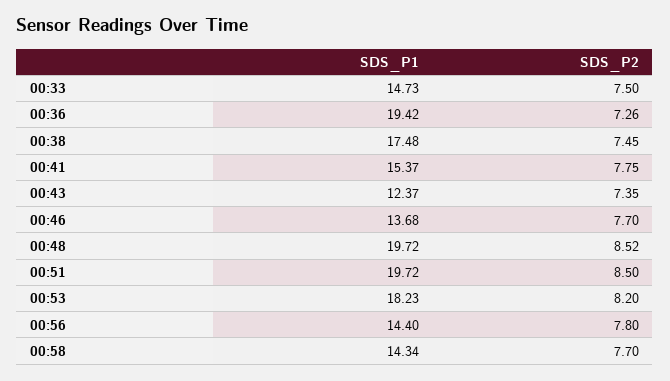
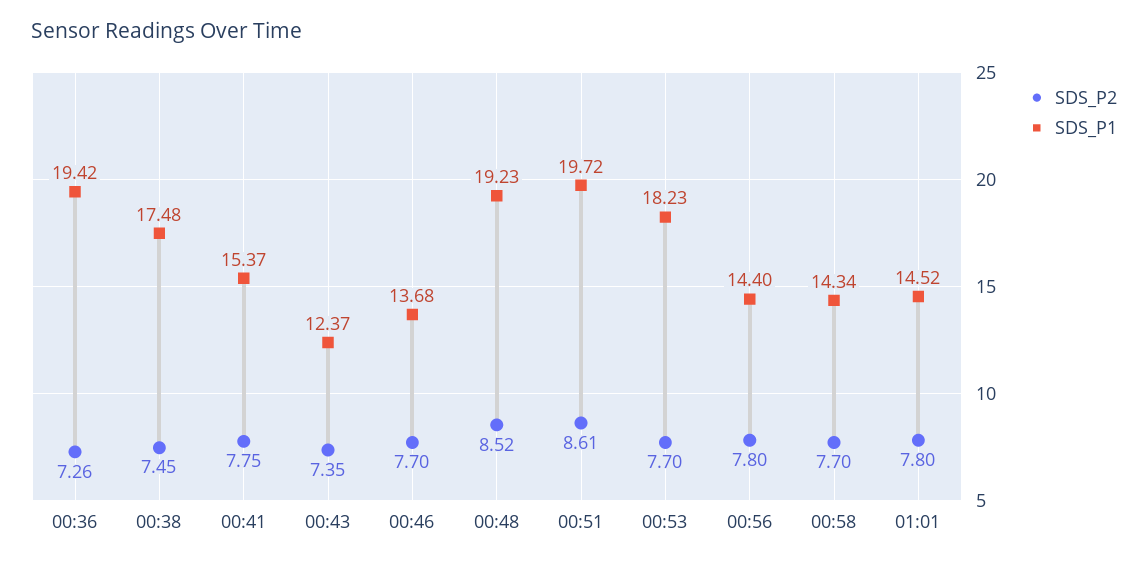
SDS_P1, 00:33: 14.73 -> none
SDS_P2, 00:33: 7.5 -> none
SDS_P1, 00:48: 19.72 -> 19.23
SDS_P2, 00:51: 8.5 -> 8.61
SDS_P2, 00:53: 8.2 -> 7.7
SDS_P2, 01:01: none -> 7.8
SDS_P1, 01:01: none -> 14.52

